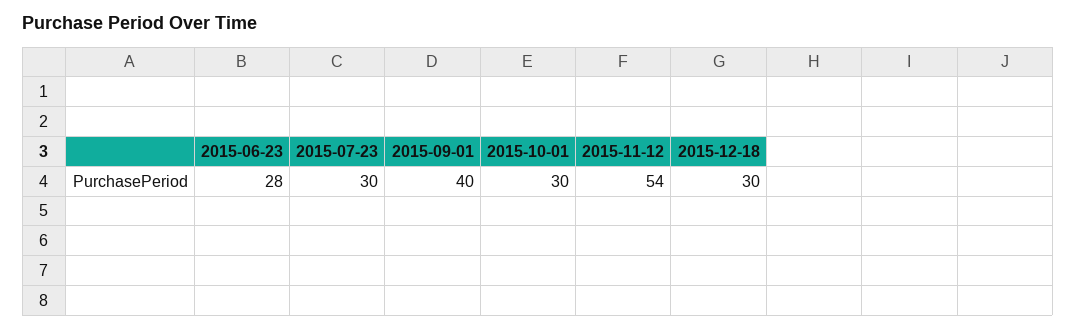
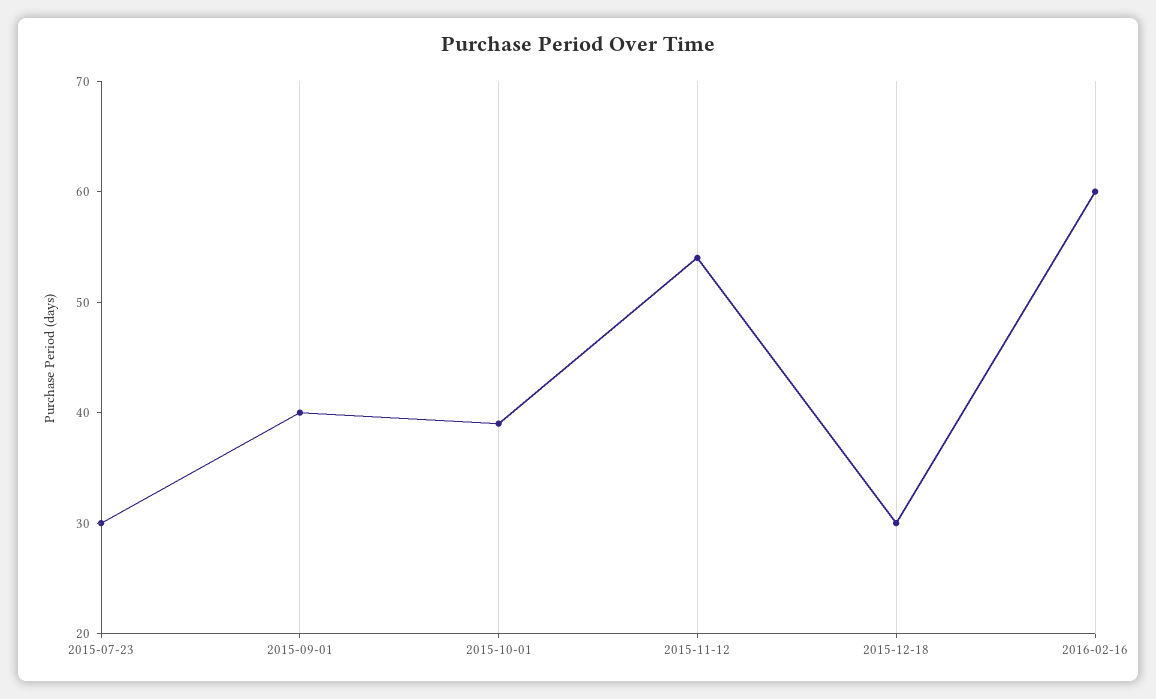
2015-06-23: 28 -> none
2015-10-01: 30 -> 39
2016-02-16: none -> 60

